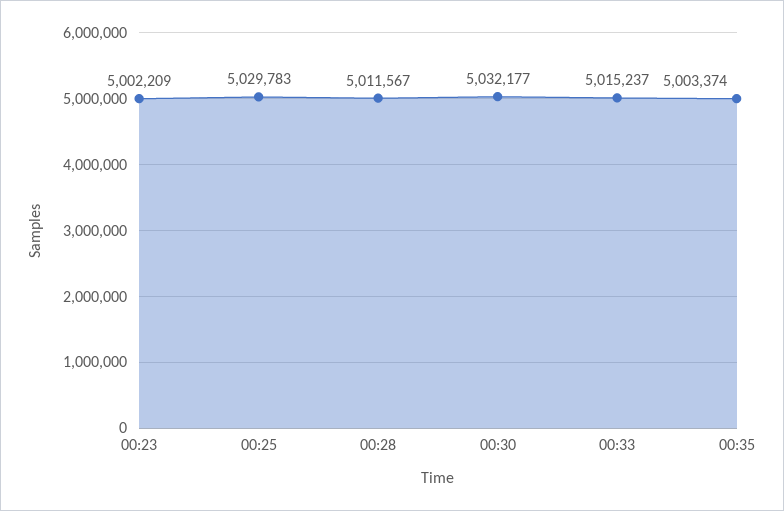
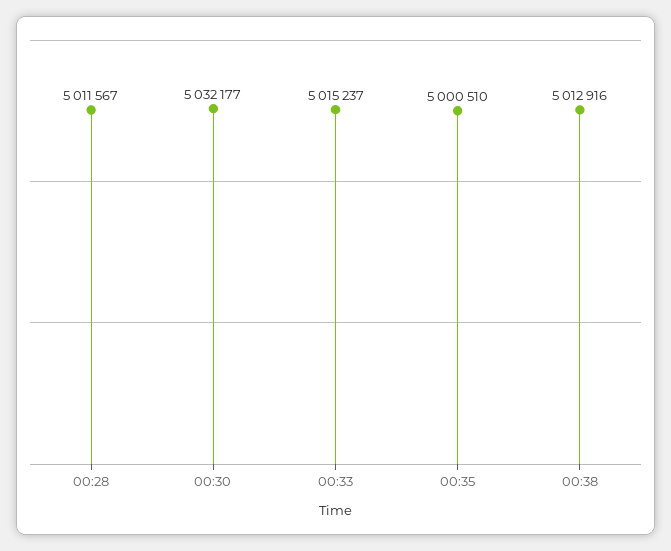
00:23: 5002209 -> none
00:25: 5029783 -> none
00:35: 5003374 -> 5000510
00:38: none -> 5012916

